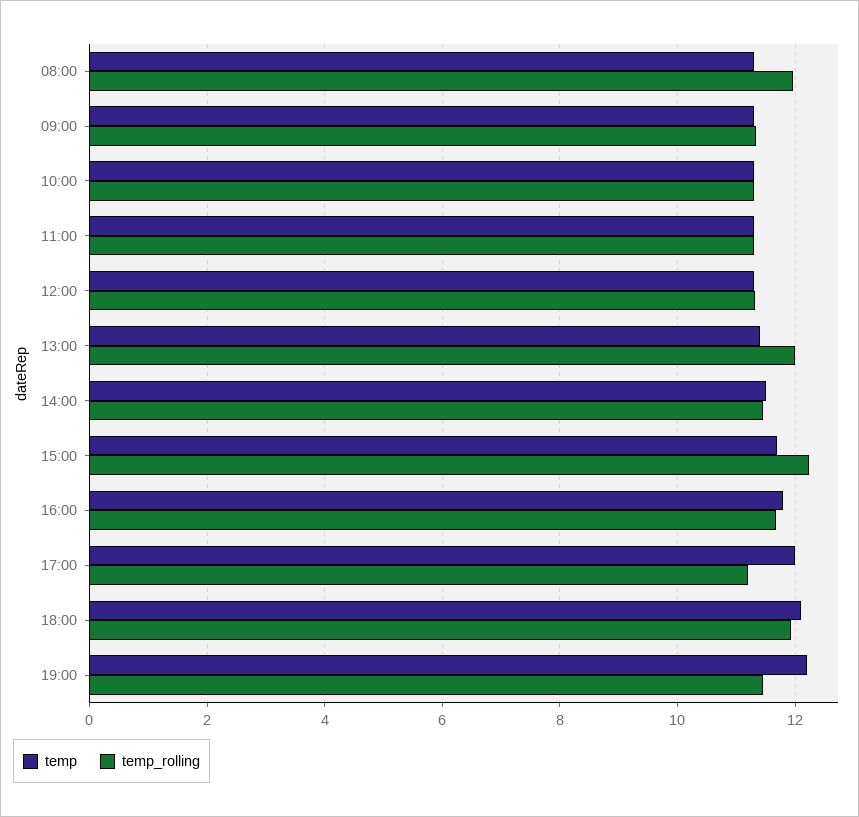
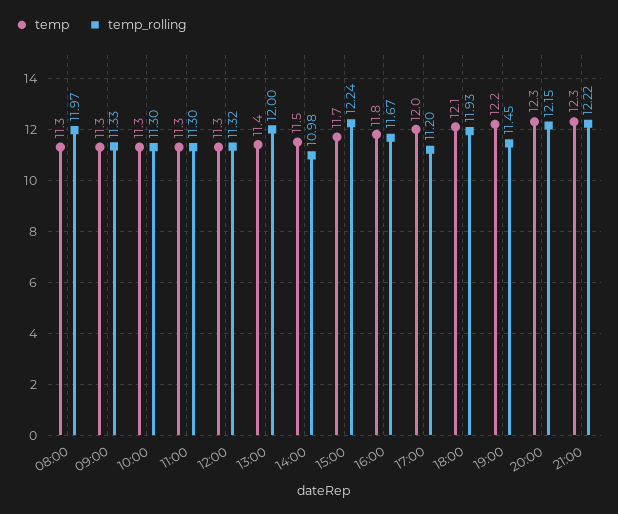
temp_rolling, 14:00: 11.4 -> 10.98
temp, 20:00: none -> 12.3
temp_rolling, 20:00: none -> 12.15
temp, 21:00: none -> 12.3
temp_rolling, 21:00: none -> 12.22

